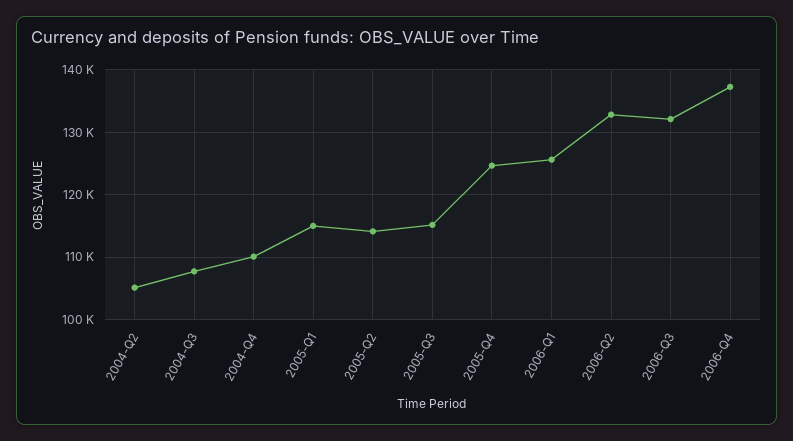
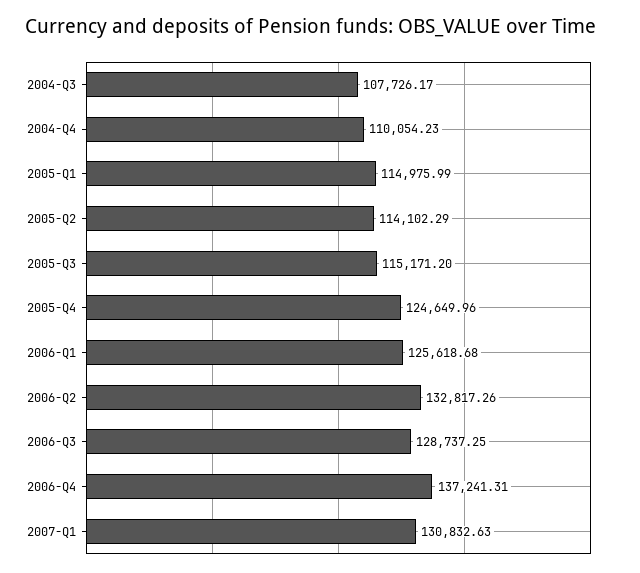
2004-Q2: 105000 -> none
2006-Q3: 132000 -> 128737.25
2007-Q1: none -> 130832.63

